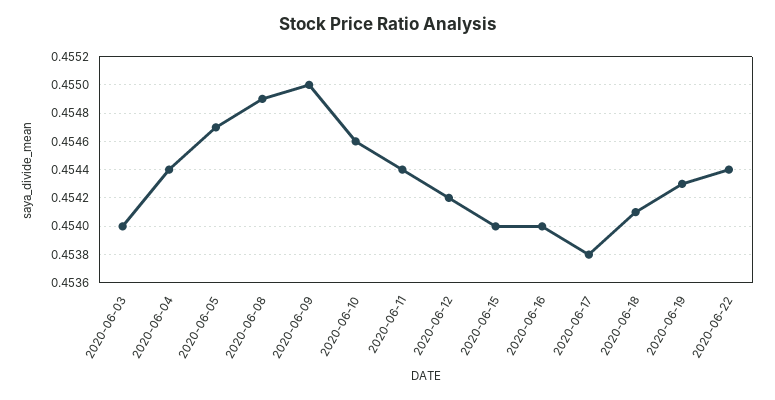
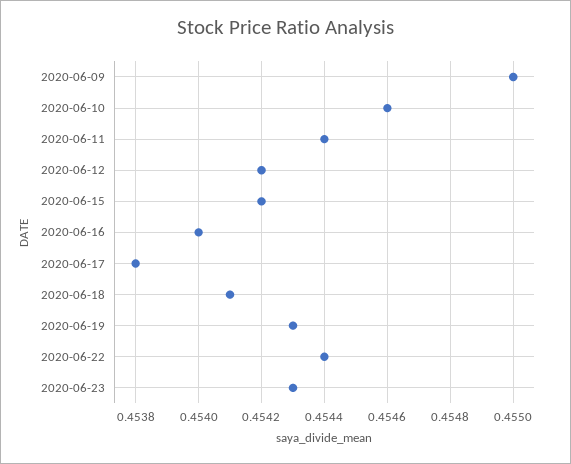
2020-06-03: 0.454 -> none
2020-06-04: 0.4544 -> none
2020-06-05: 0.4547 -> none
2020-06-08: 0.4549 -> none
2020-06-15: 0.454 -> 0.4542
2020-06-23: none -> 0.4543

